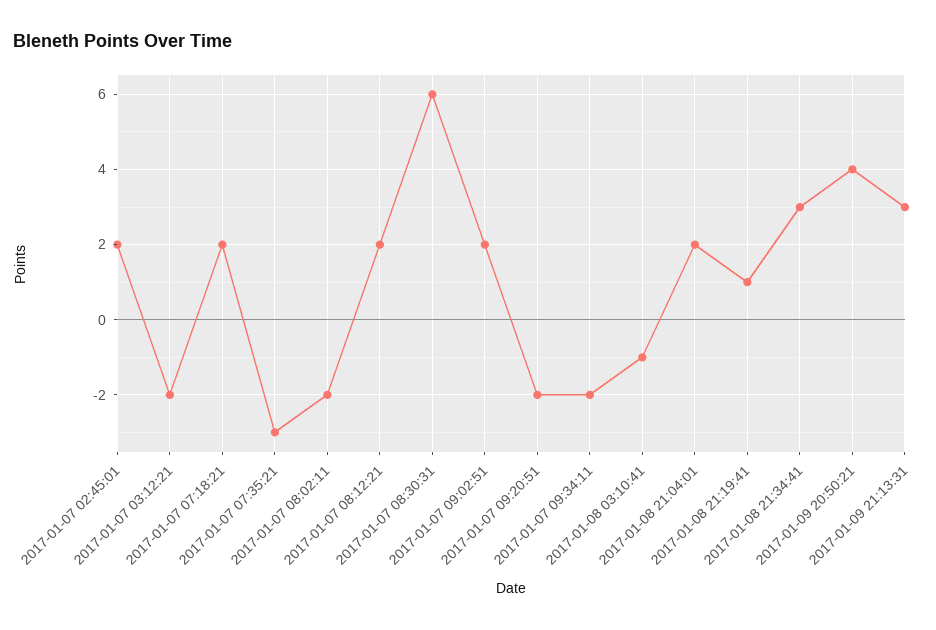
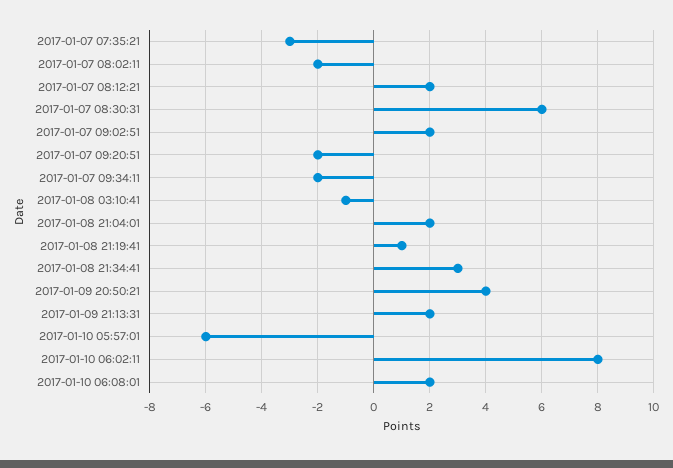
2017-01-07 02:45:01: 2 -> none
2017-01-07 03:12:21: -2 -> none
2017-01-07 07:18:21: 2 -> none
2017-01-09 21:13:31: 3 -> 2
2017-01-10 05:57:01: none -> -6
2017-01-10 06:02:11: none -> 8
2017-01-10 06:08:01: none -> 2

